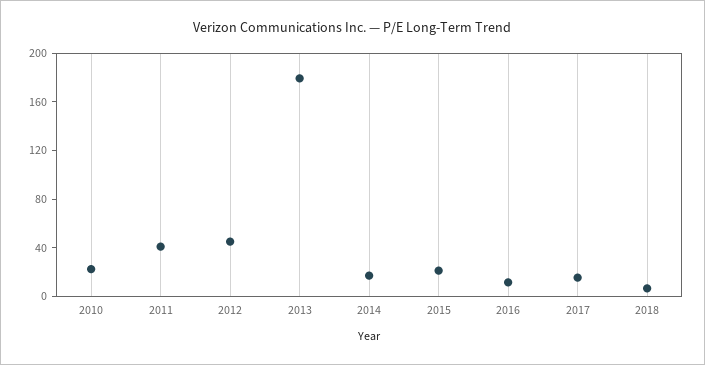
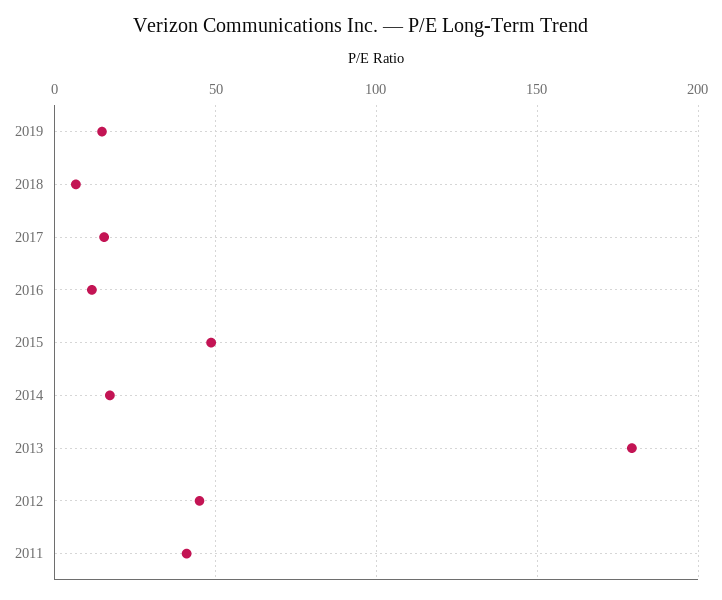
2010: 20 -> none
2015: 20 -> 50
2019: none -> 15

